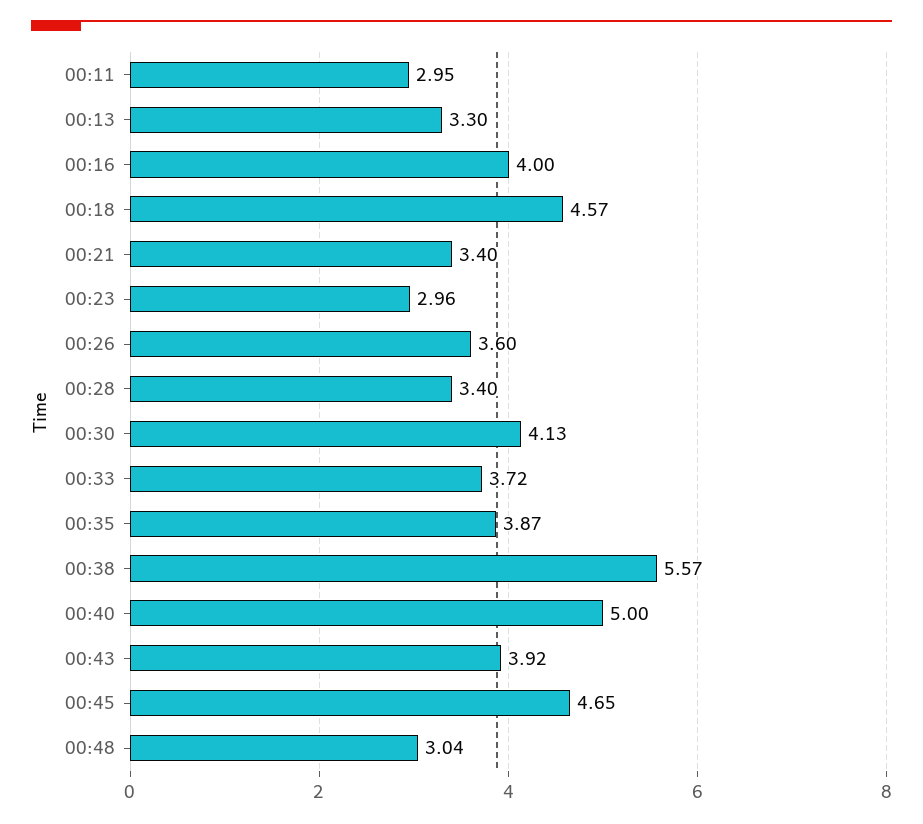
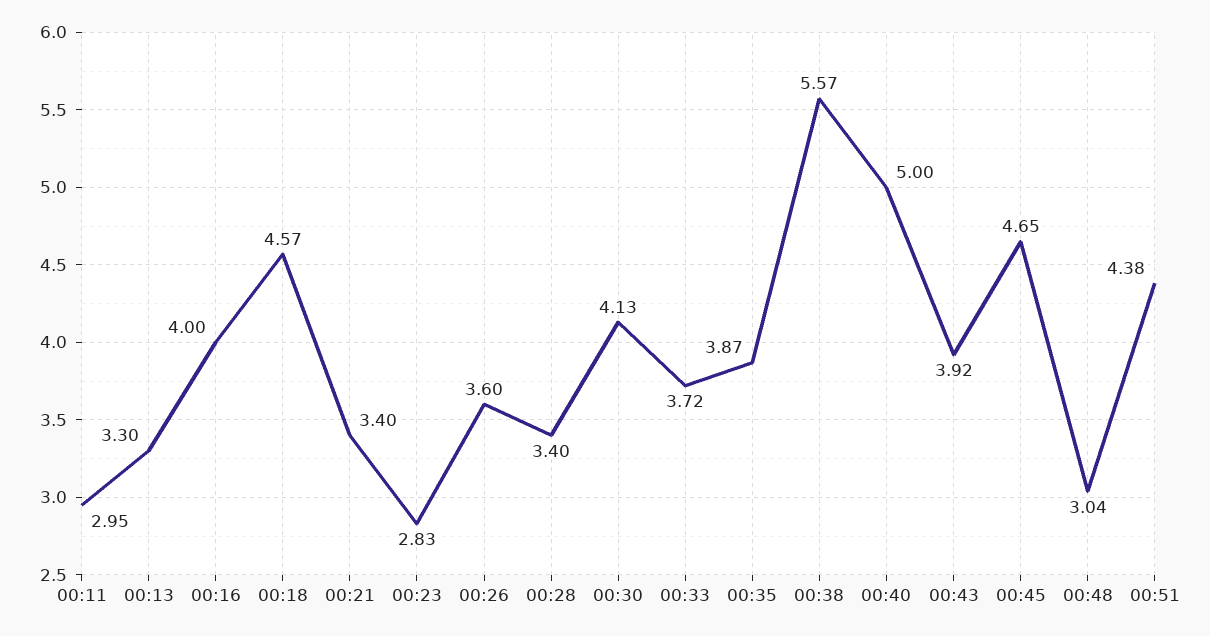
00:23: 2.96 -> 2.83
00:51: none -> 4.38

